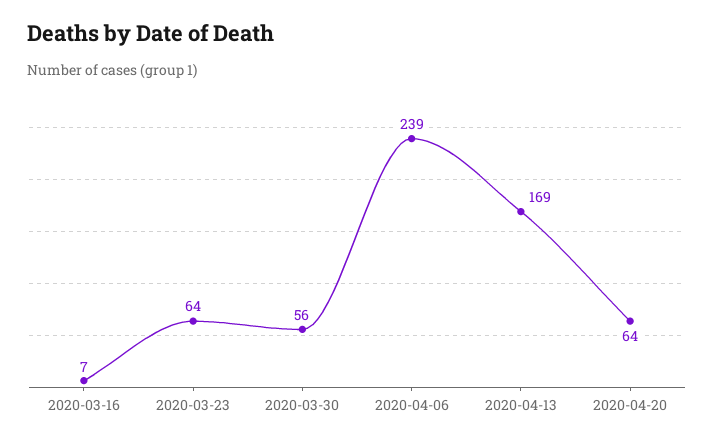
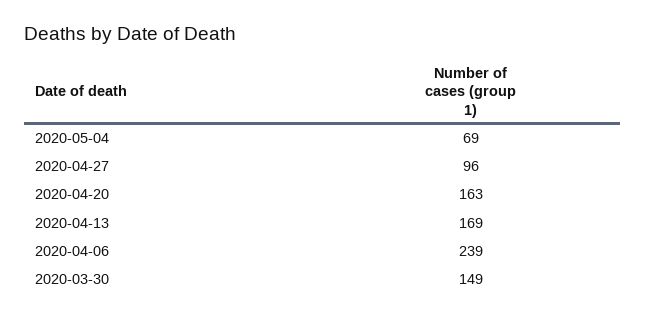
2020-03-16: 7 -> none
2020-03-23: 64 -> none
2020-03-30: 56 -> 149
2020-04-20: 64 -> 163
2020-05-04: none -> 69
2020-04-27: none -> 96

